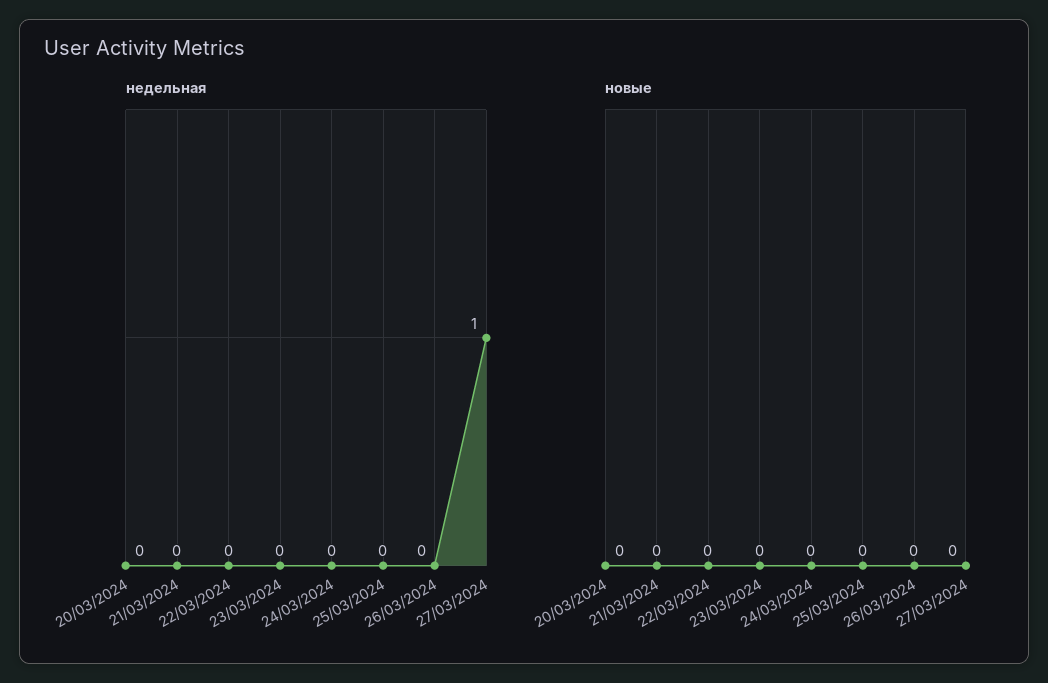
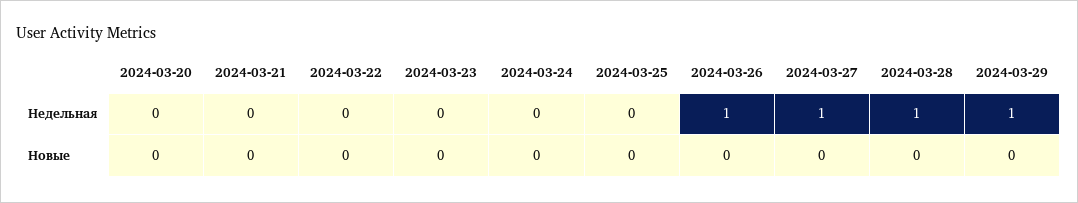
недельная, 26/03/2024: 0 -> 1
недельная, 2024-03-28: none -> 1
недельная, 2024-03-29: none -> 1
новые, 2024-03-28: none -> 0
новые, 2024-03-29: none -> 0

